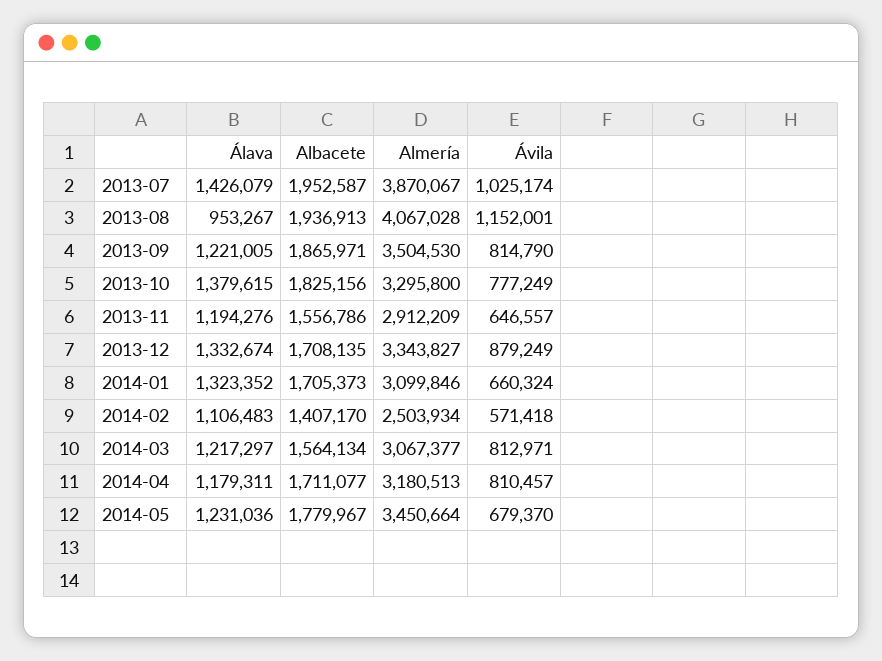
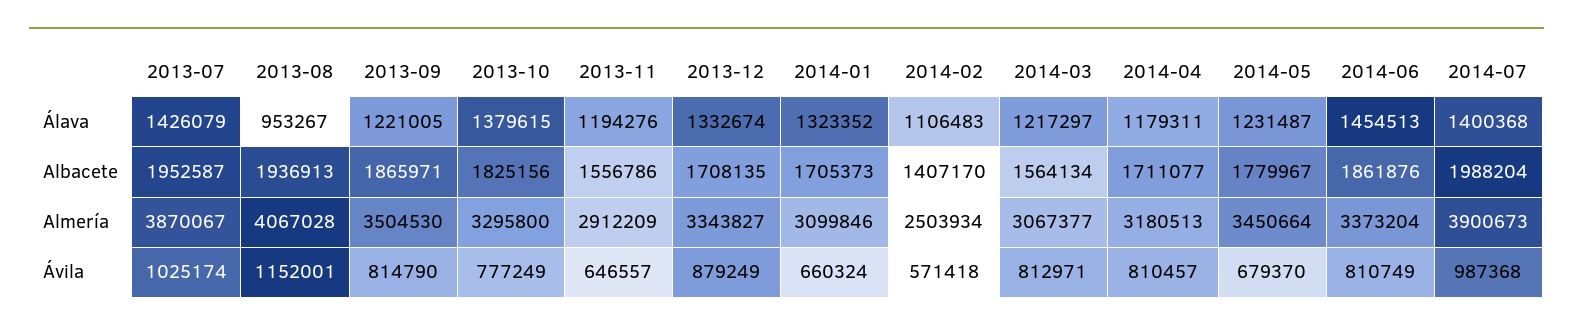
Álava, 2014-05: 1231036 -> 1231487
Álava, 2014-06: none -> 1454513
Álava, 2014-07: none -> 1400368
Albacete, 2014-06: none -> 1861876
Albacete, 2014-07: none -> 1988204
Almería, 2014-06: none -> 3373204
Almería, 2014-07: none -> 3900673
Ávila, 2014-06: none -> 810749
Ávila, 2014-07: none -> 987368

